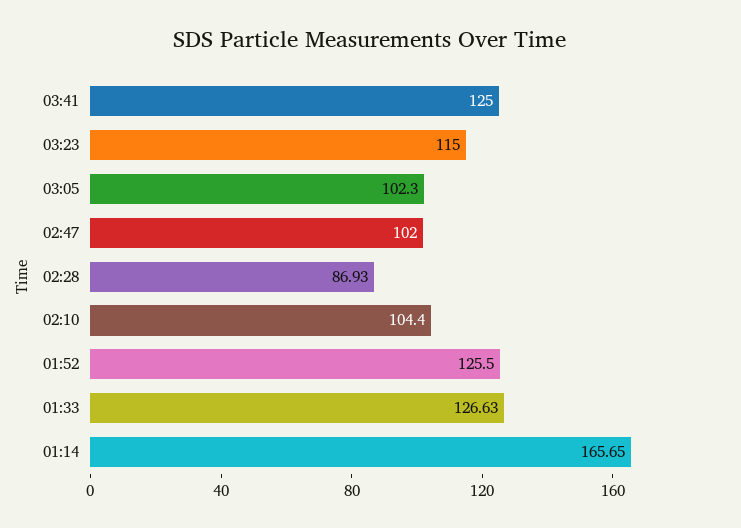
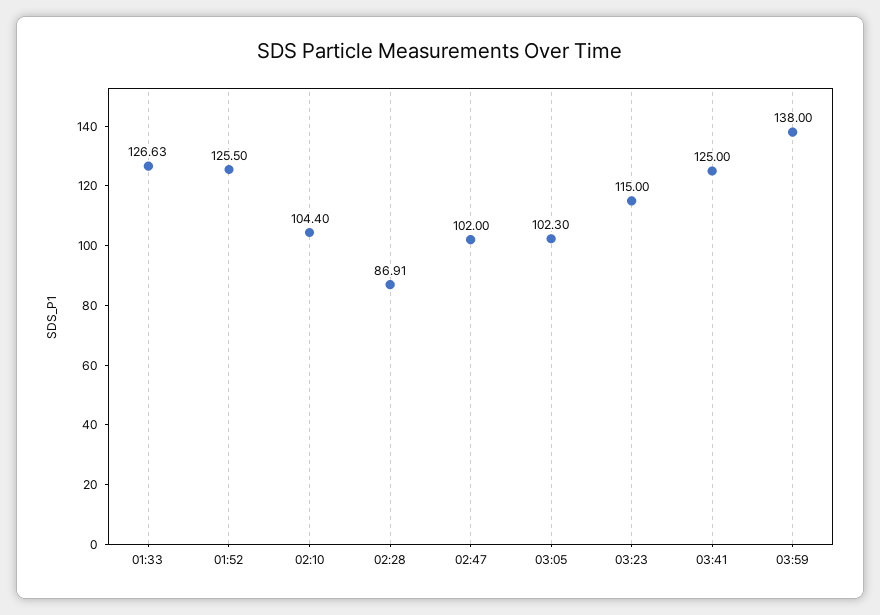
02:28: 86.93 -> 86.91
01:14: 165.65 -> none
03:59: none -> 138

